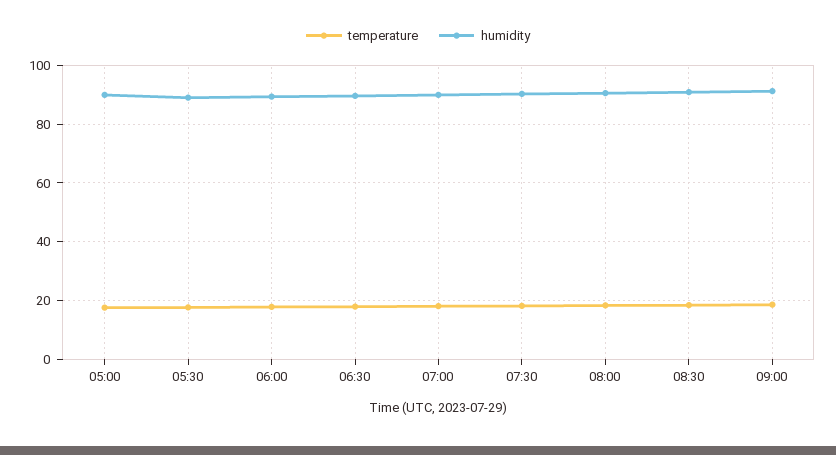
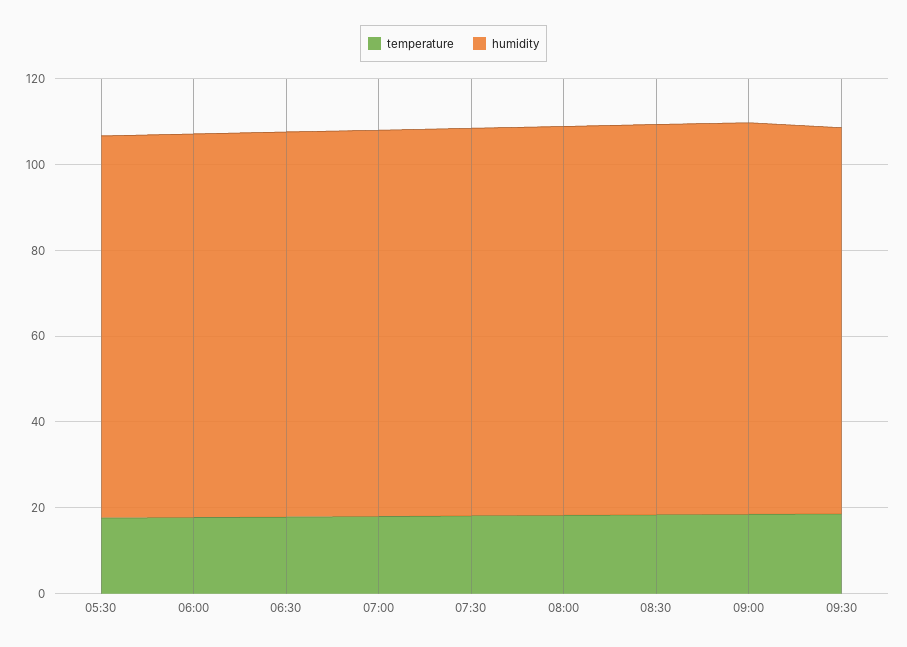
temperature, 05:00: 17.5 -> none
humidity, 05:00: 90 -> none
temperature, 09:30: none -> 20
humidity, 09:30: none -> 90

